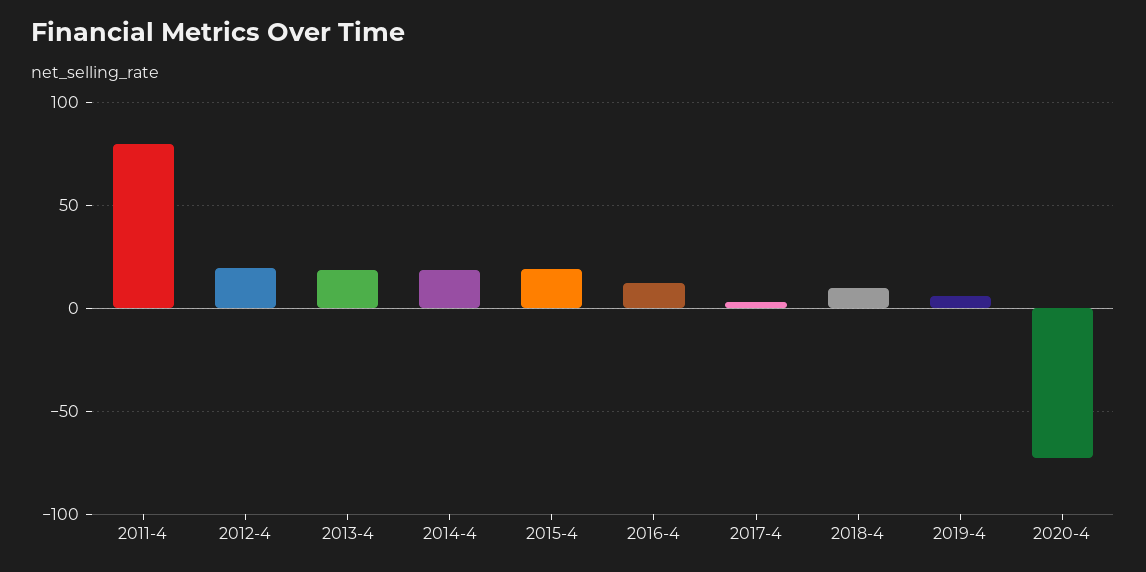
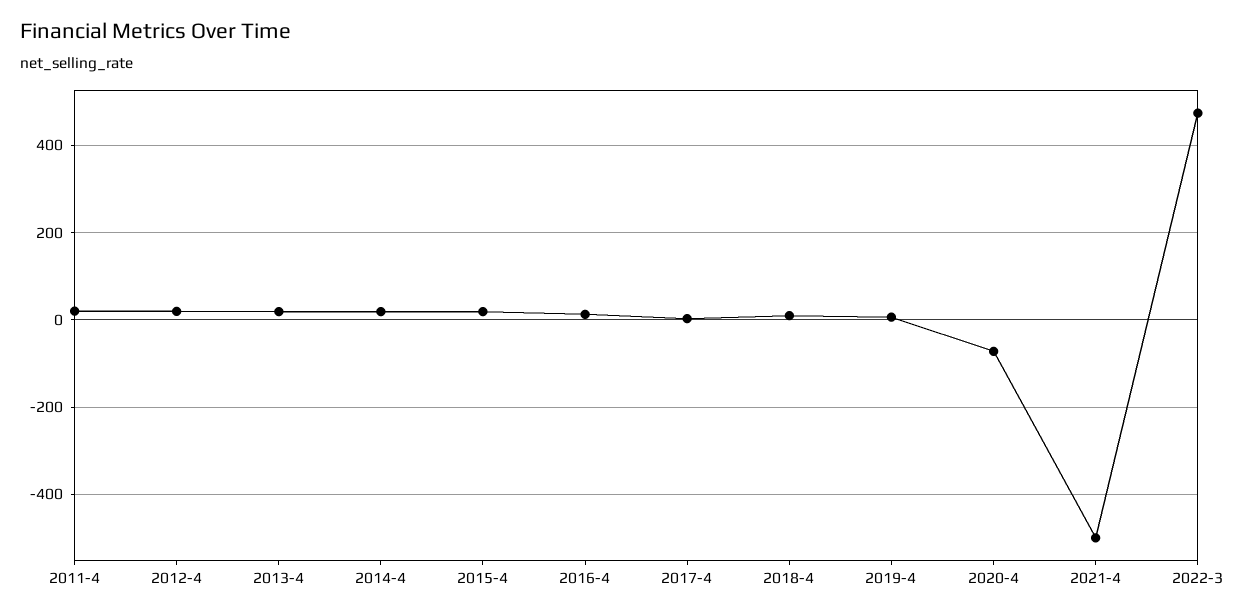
2011-4: 80 -> 20
2021-4: none -> -500
2022-3: none -> 480

